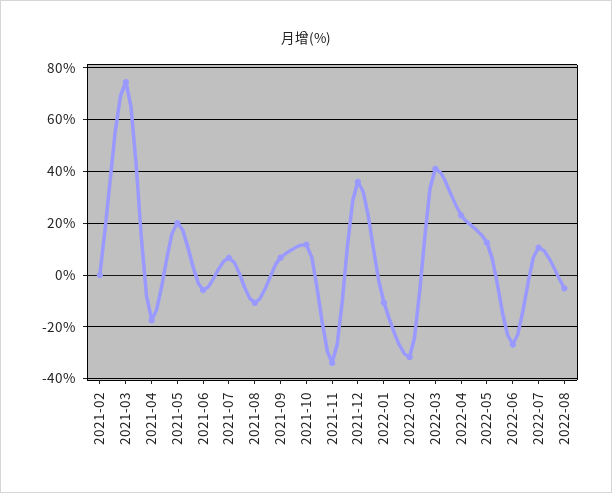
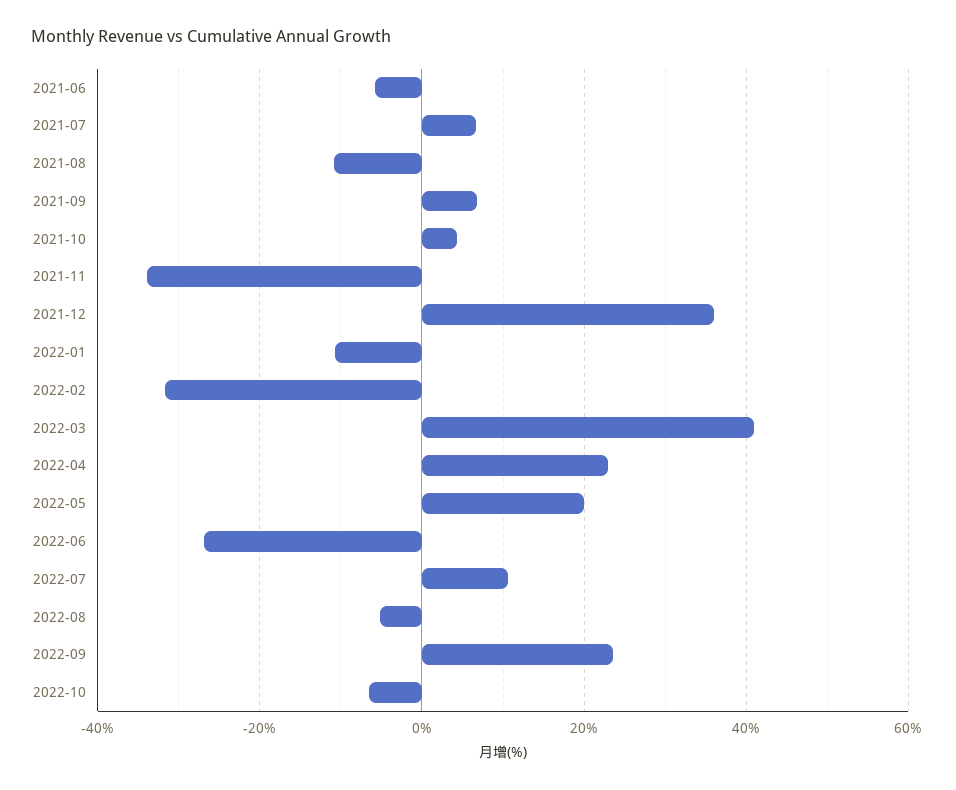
2021-02: 0 -> none
2021-03: 75 -> none
2021-04: -17.5 -> none
2021-05: 20 -> none
2021-10: 12.5 -> 4
2022-05: 12.5 -> 20
2022-09: none -> 24
2022-10: none -> -6

